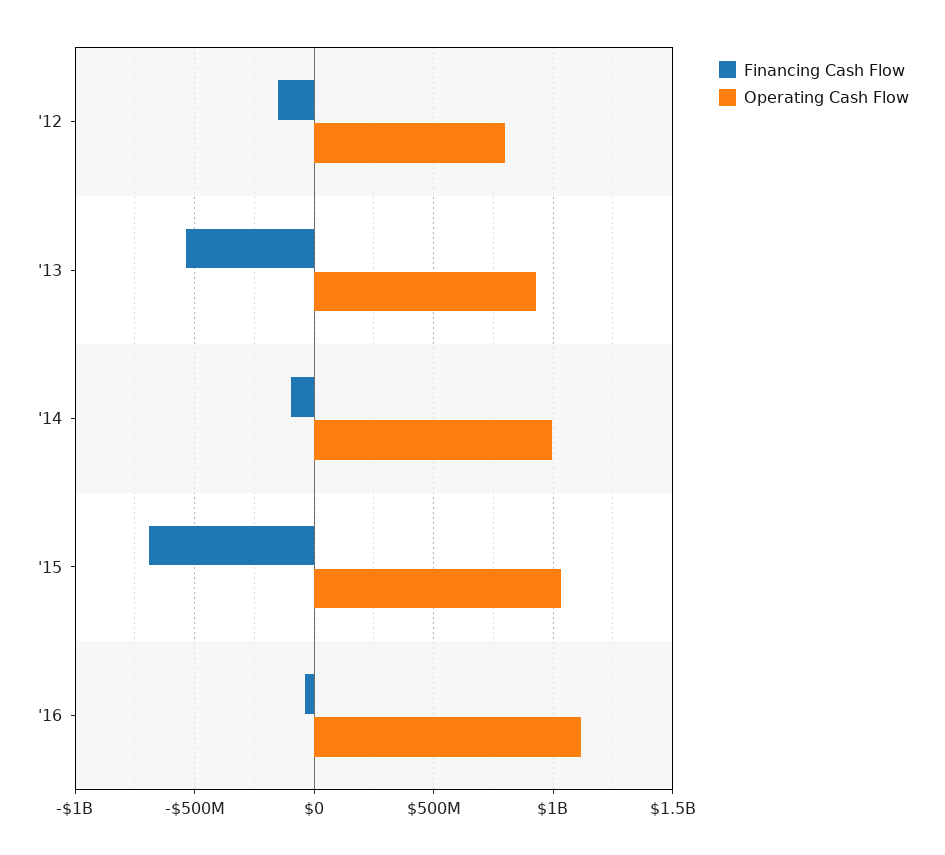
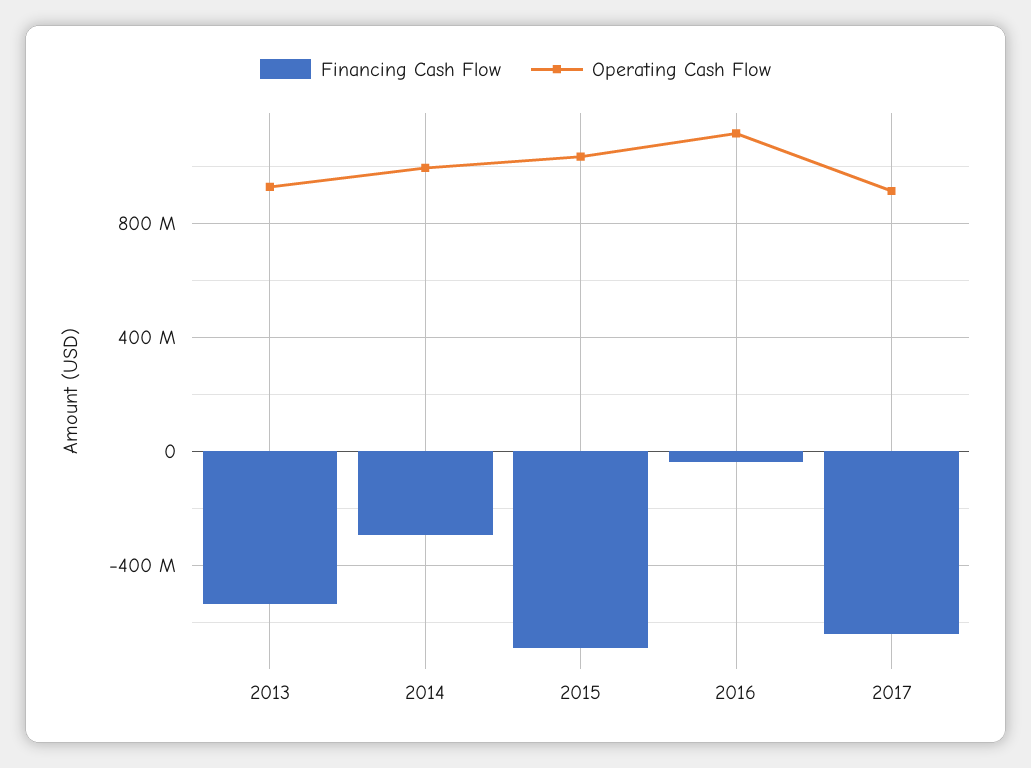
Financing Cash Flow, '12: -150000000 -> none
Operating Cash Flow, '12: 800000000 -> none
Financing Cash Flow, '14: -100000000 -> -300000000
Financing Cash Flow, 2017: none -> -650000000
Operating Cash Flow, 2017: none -> 900000000

